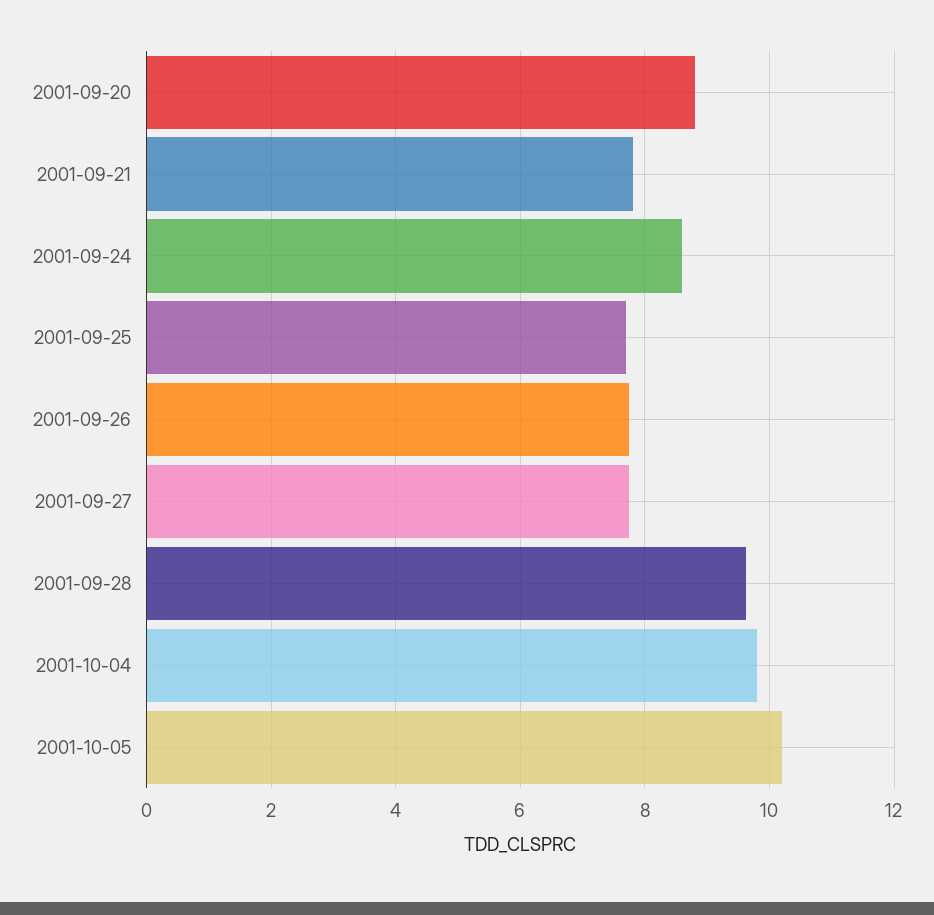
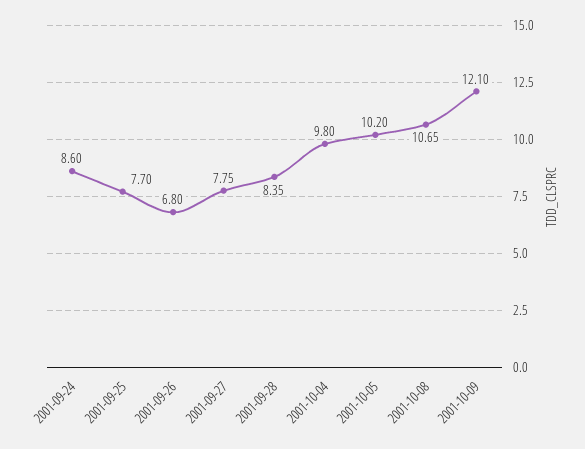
2001-09-20: 8.8 -> none
2001-09-21: 7.8 -> none
2001-09-26: 7.8 -> 6.8
2001-09-28: 9.6 -> 8.35
2001-10-08: none -> 10.65
2001-10-09: none -> 12.1

